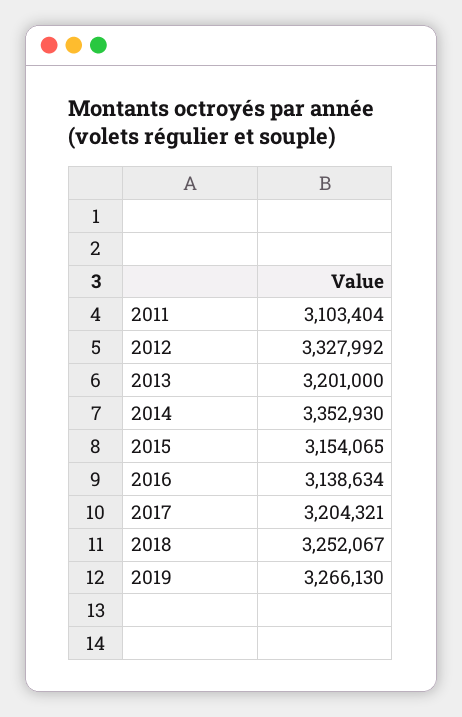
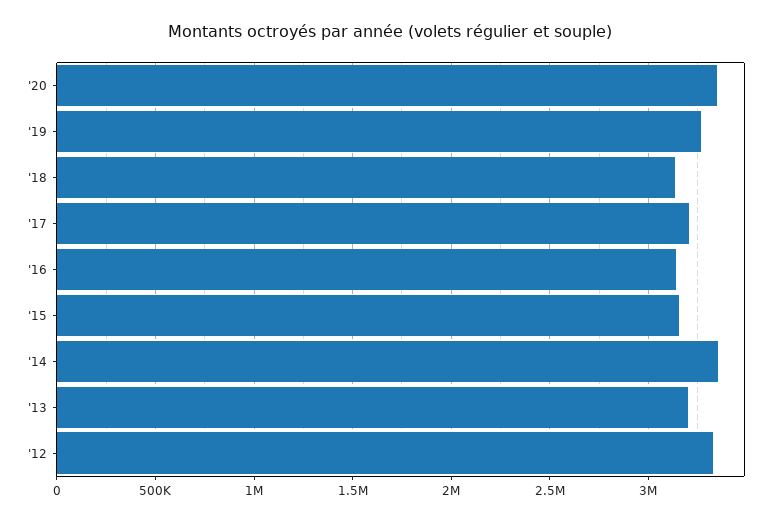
2011: 3103404 -> none
2018: 3252067 -> 3150000
'20: none -> 3350000

